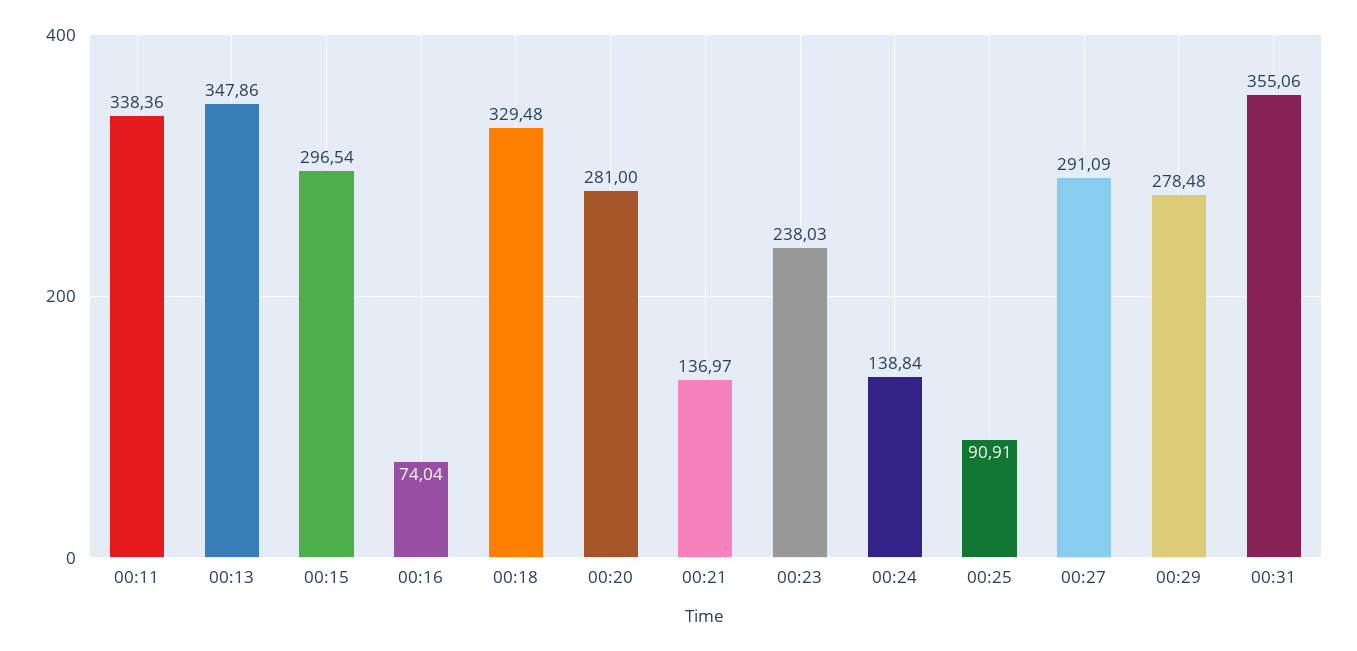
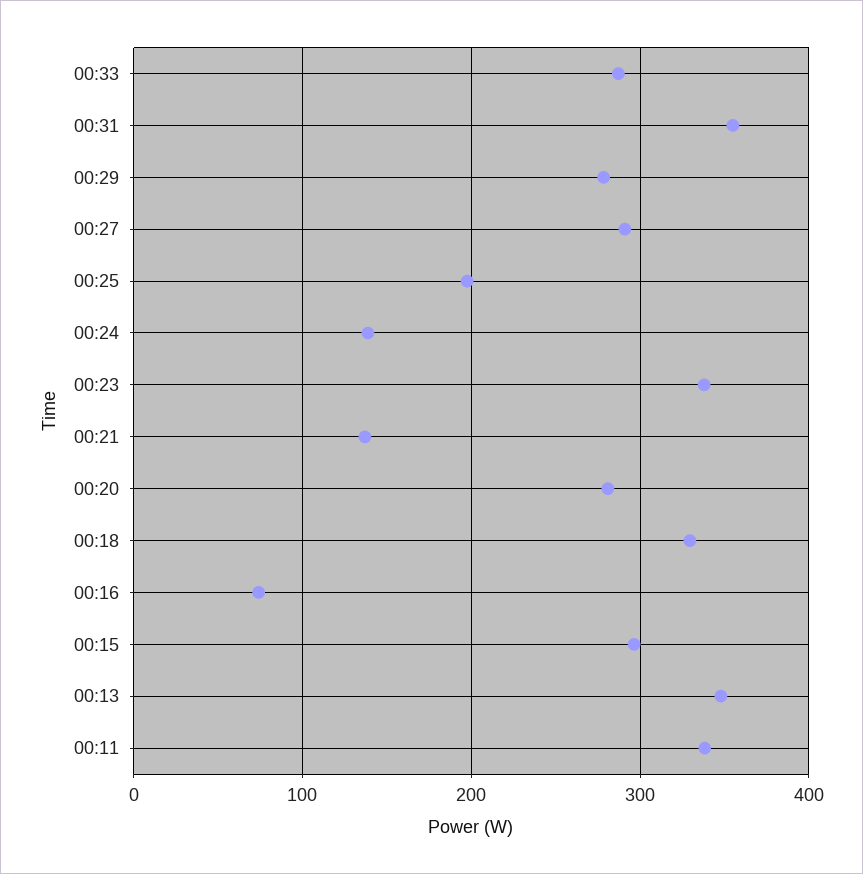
00:23: 238.03 -> 340
00:25: 90.91 -> 200
00:33: none -> 290

